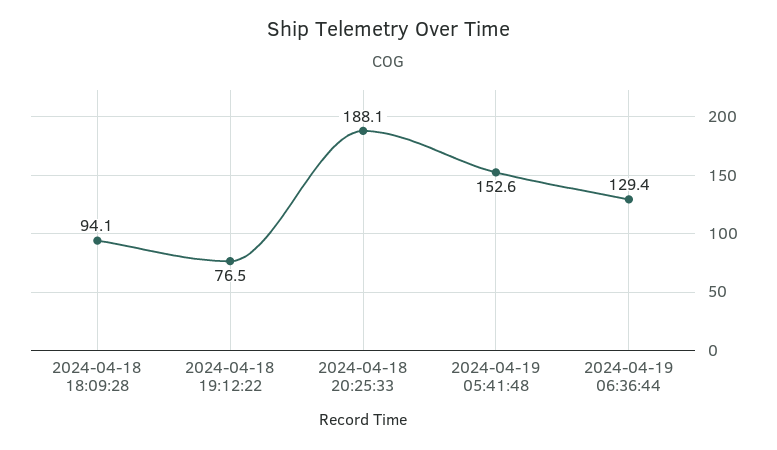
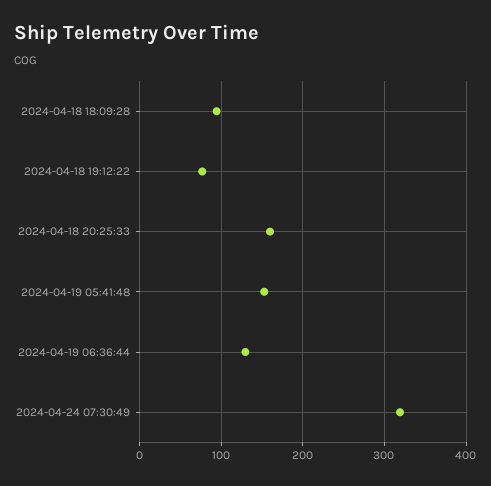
2024-04-18 20:25:33: 188.1 -> 160
2024-04-24 07:30:49: none -> 320

